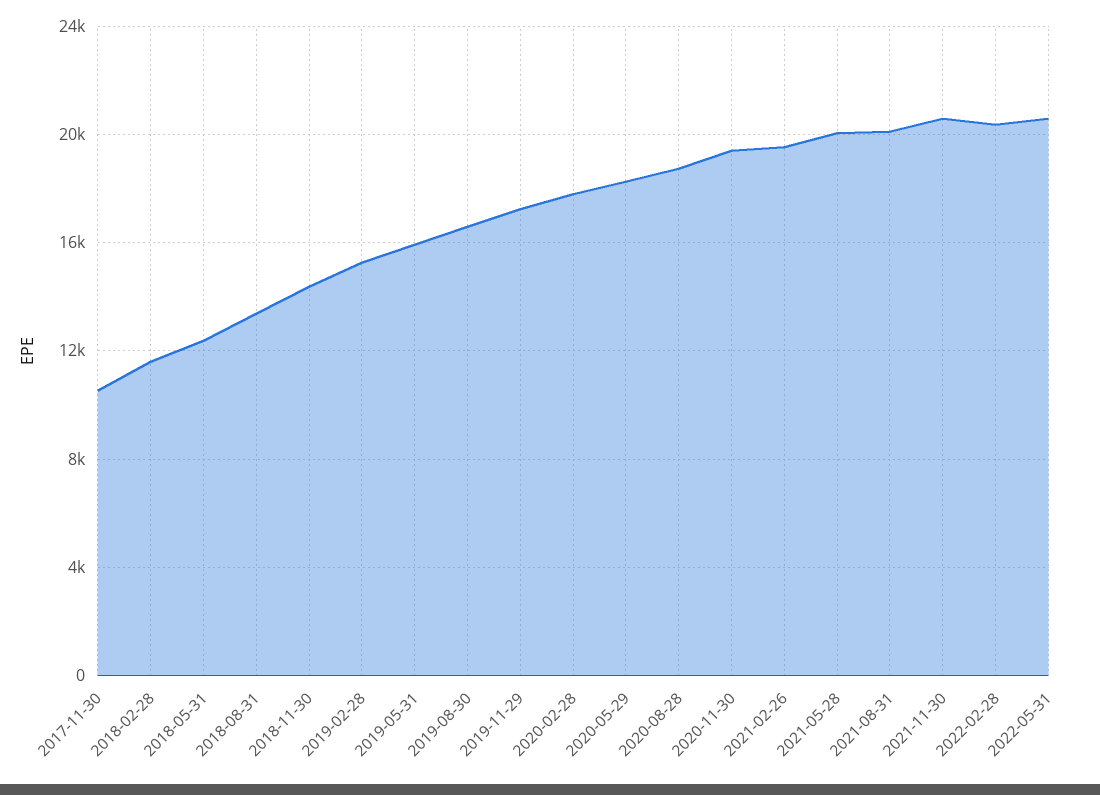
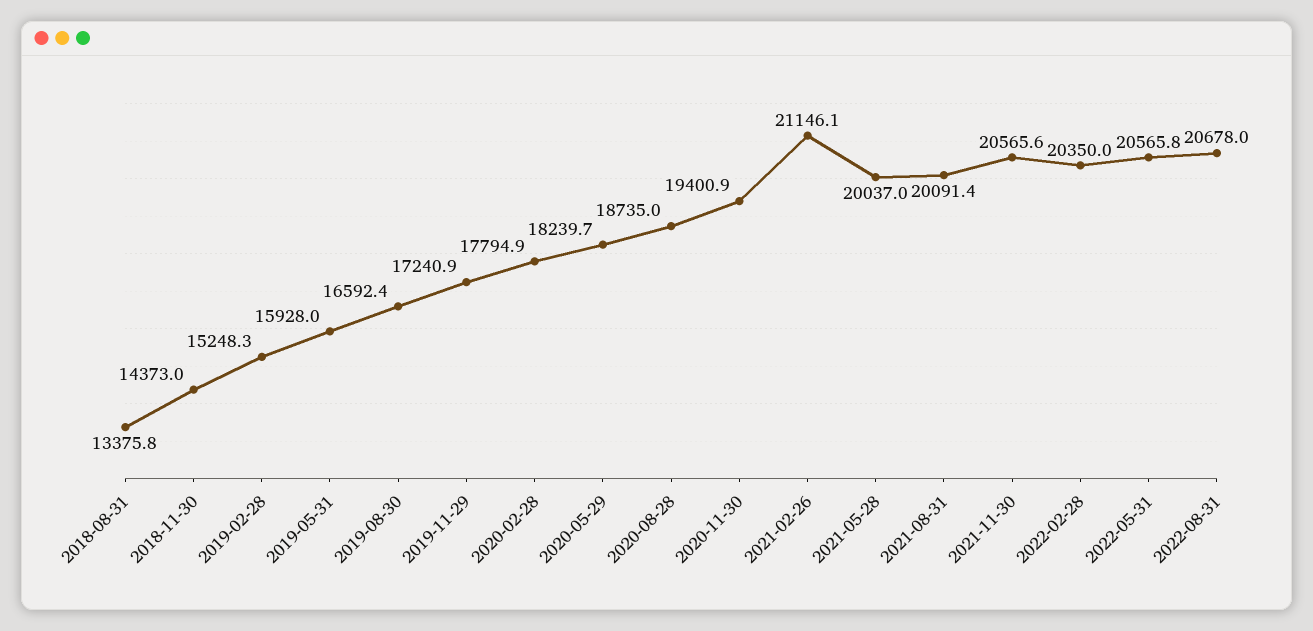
2017-11-30: 10500 -> none
2018-02-28: 11500 -> none
2018-05-31: 12500 -> none
2021-02-26: 19500 -> 21146.1
2022-08-31: none -> 20678

